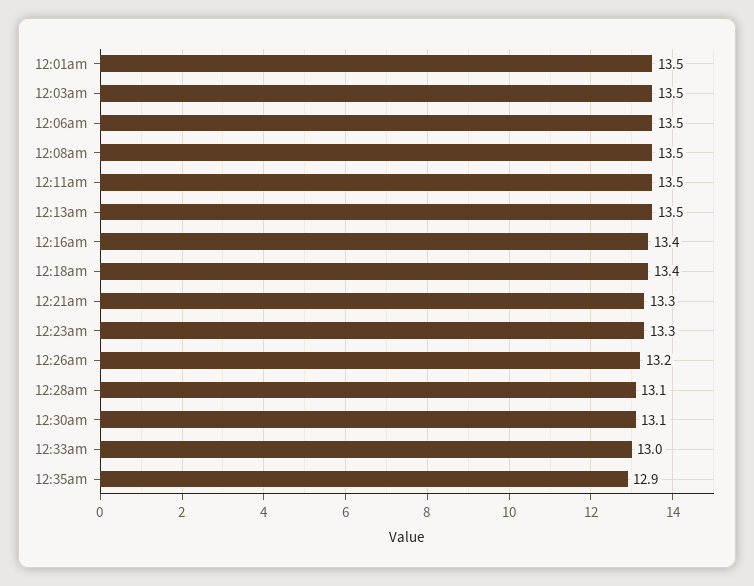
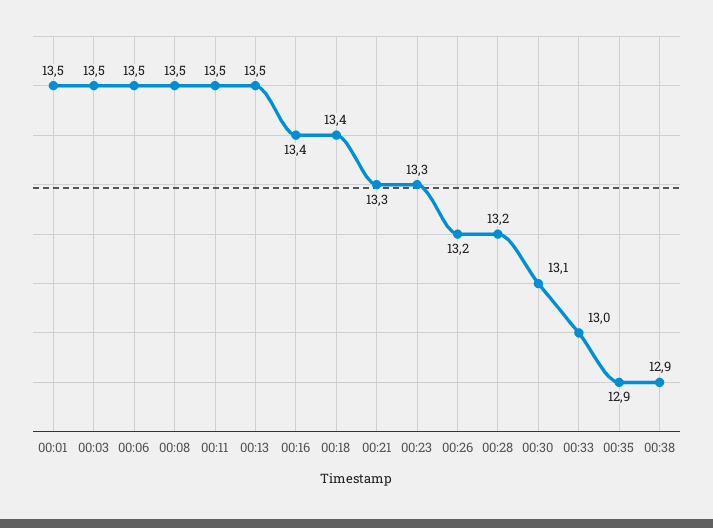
12:28am: 13.1 -> 13.2
00:38: none -> 12.9

